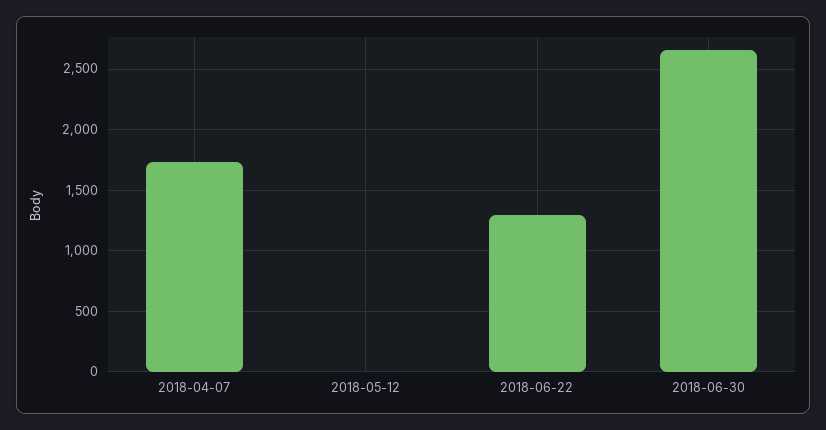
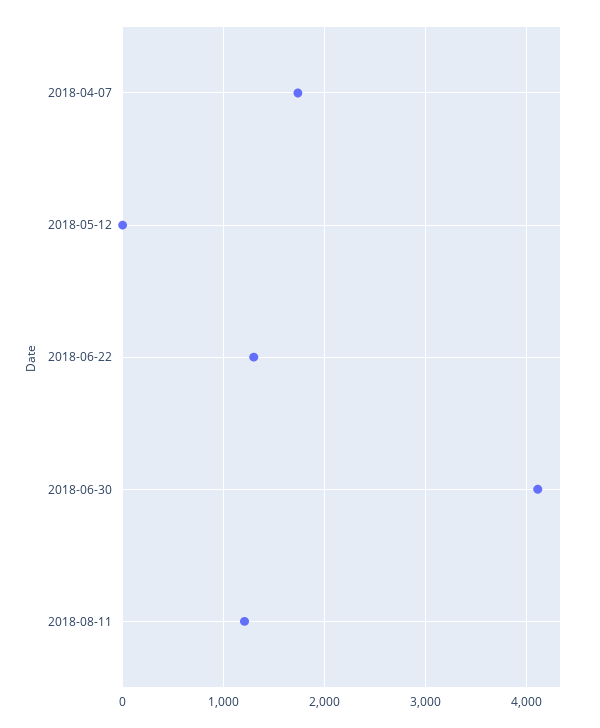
2018-06-30: 2650 -> 4100
2018-08-11: none -> 1200

